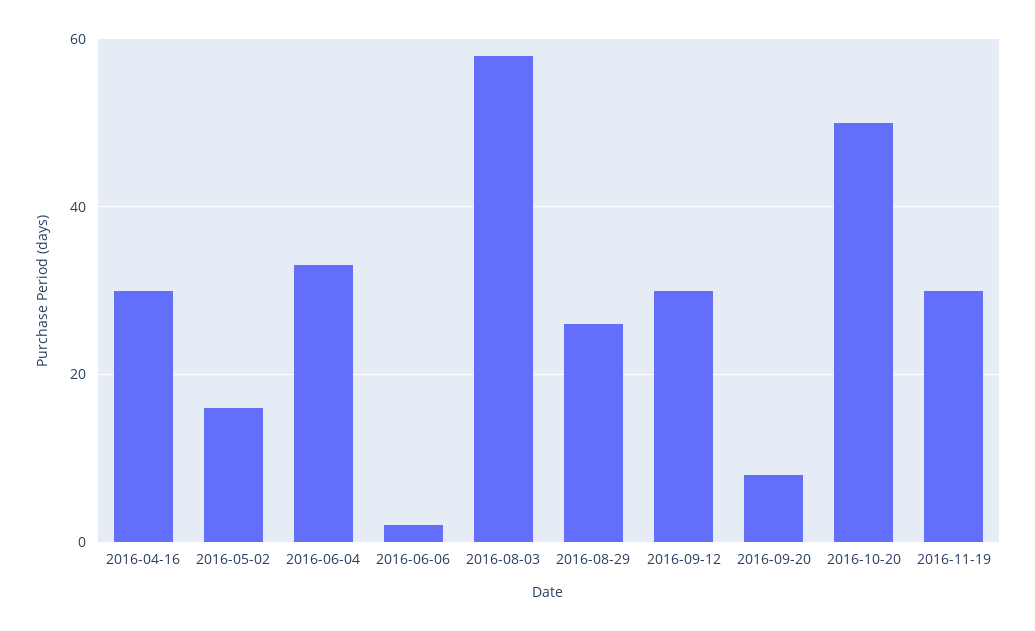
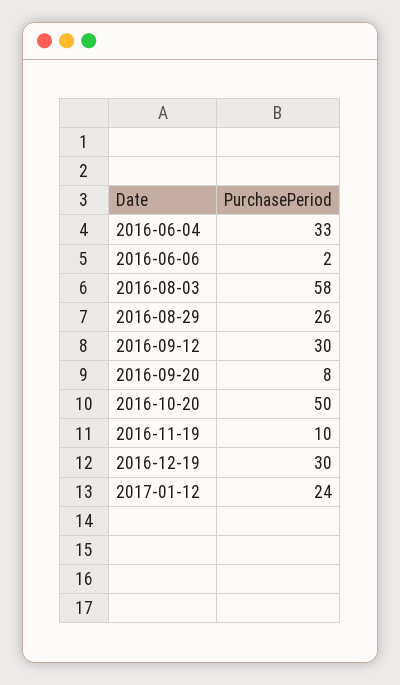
2016-04-16: 30 -> none
2016-05-02: 15 -> none
2016-11-19: 30 -> 10
2016-12-19: none -> 30
2017-01-12: none -> 24

